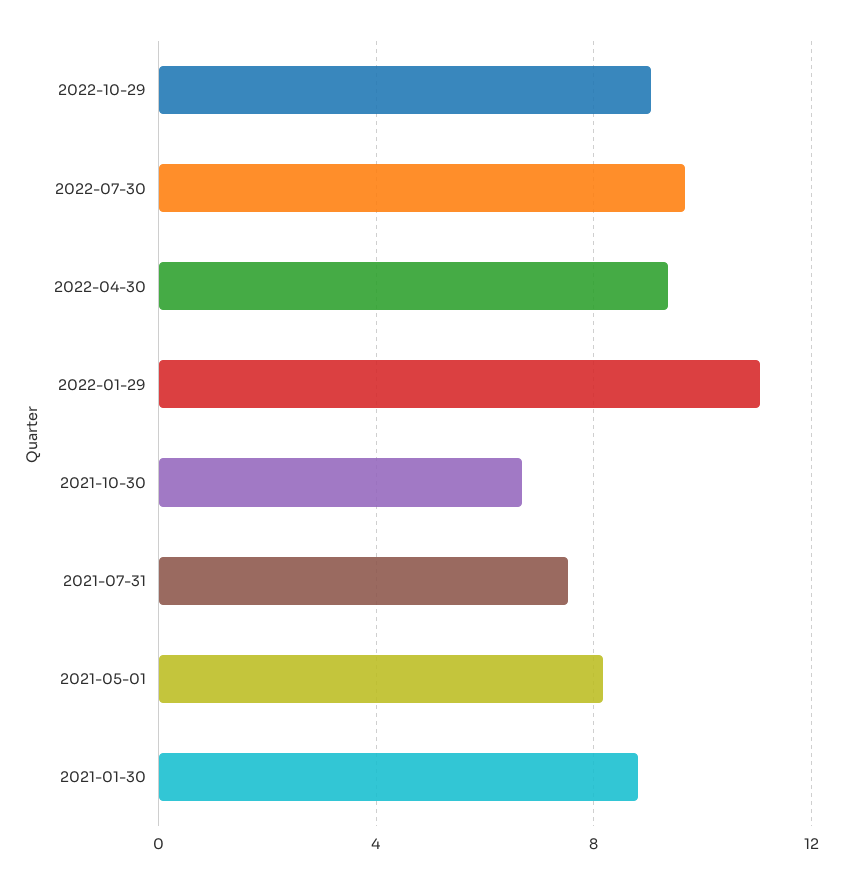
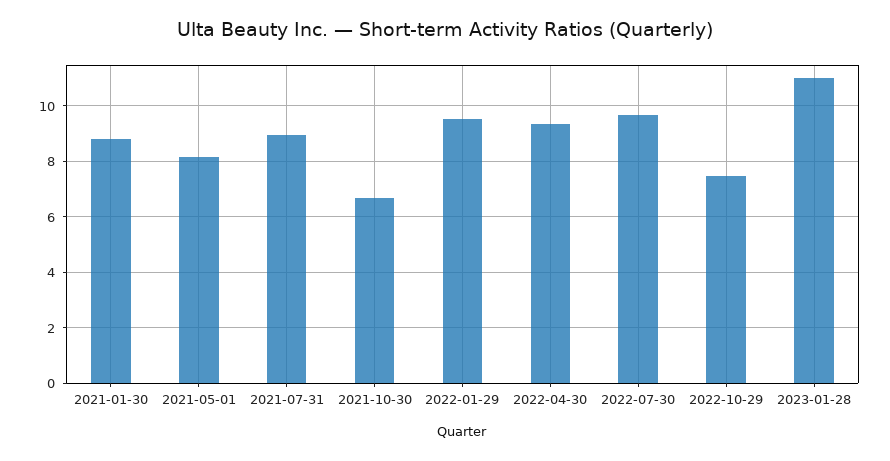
2022-10-29: 9 -> 7.5
2022-01-29: 11 -> 9.5
2021-07-31: 7.5 -> 9
2023-01-28: none -> 11

